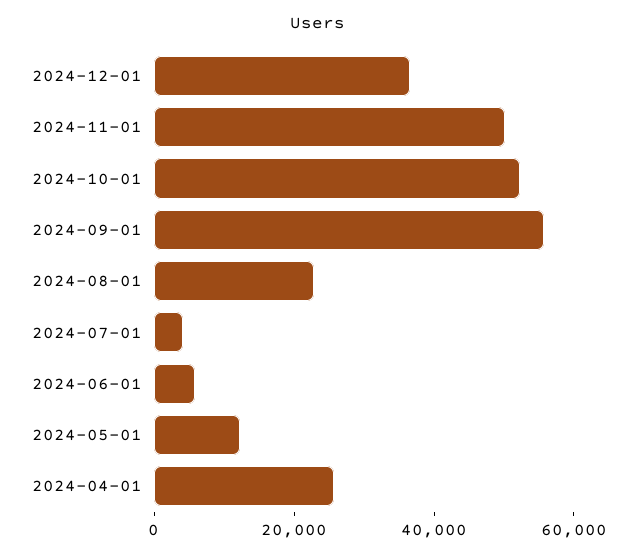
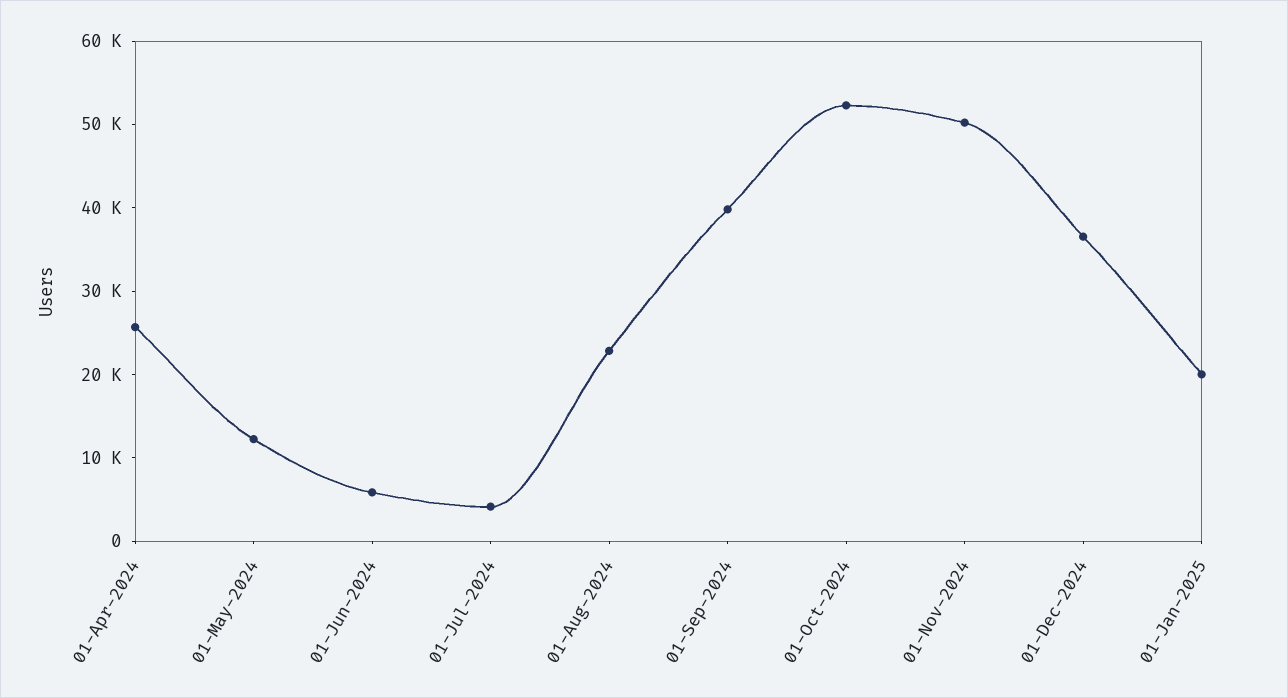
2024-09-01: 55000 -> 40000
01-Jan-2025: none -> 20000

